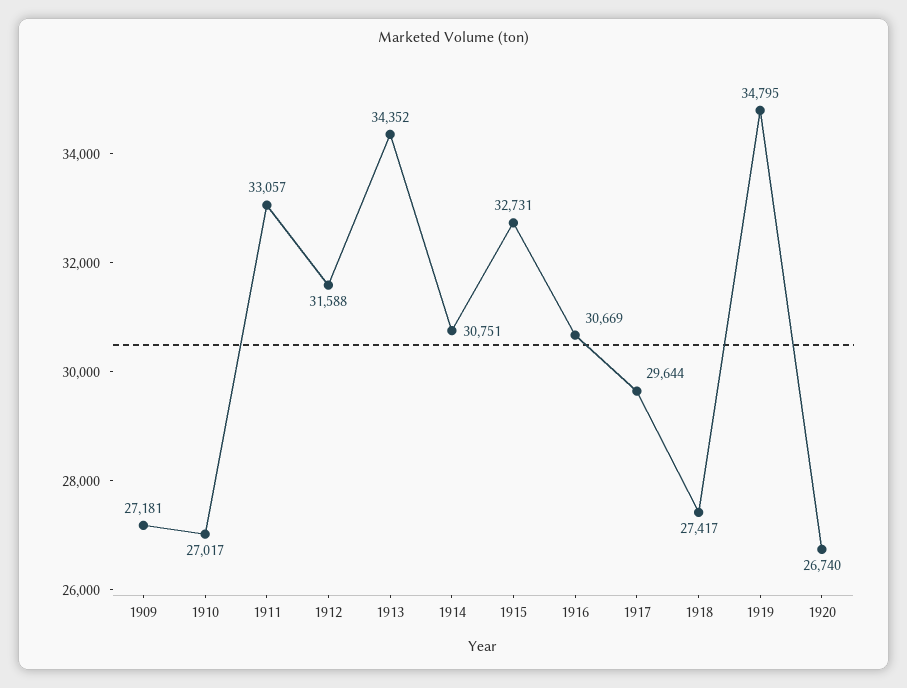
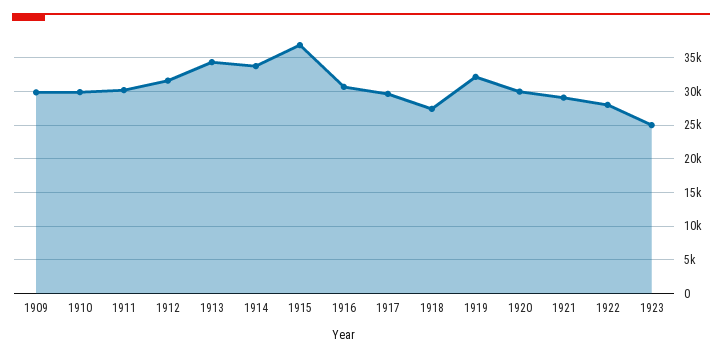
1909: 27181 -> 30000
1910: 27017 -> 30000
1911: 33057 -> 30000
1914: 30751 -> 34000
1915: 32731 -> 37000
1919: 34795 -> 32000
1920: 26740 -> 30000
1921: none -> 29000
1922: none -> 28000
1923: none -> 25000

